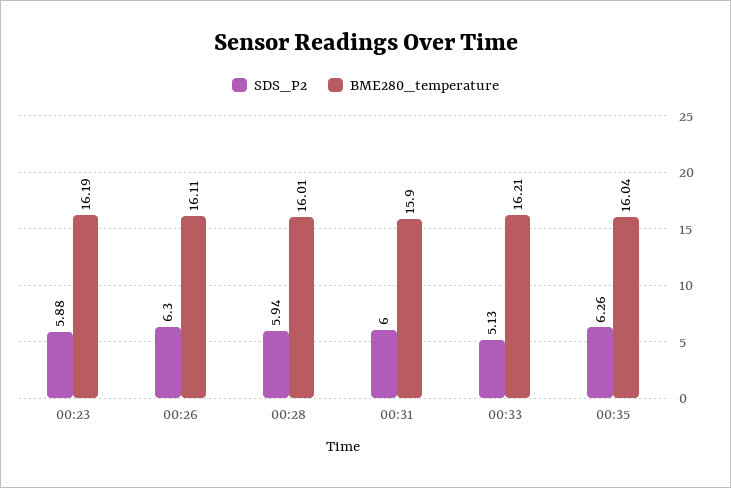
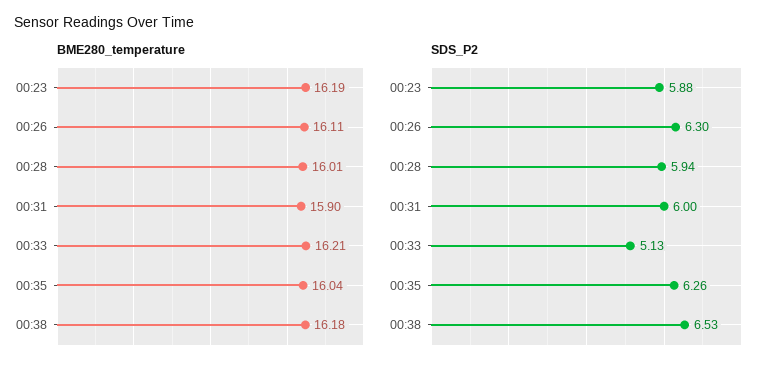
BME280_temperature, 00:38: none -> 16.18
SDS_P2, 00:38: none -> 6.53

